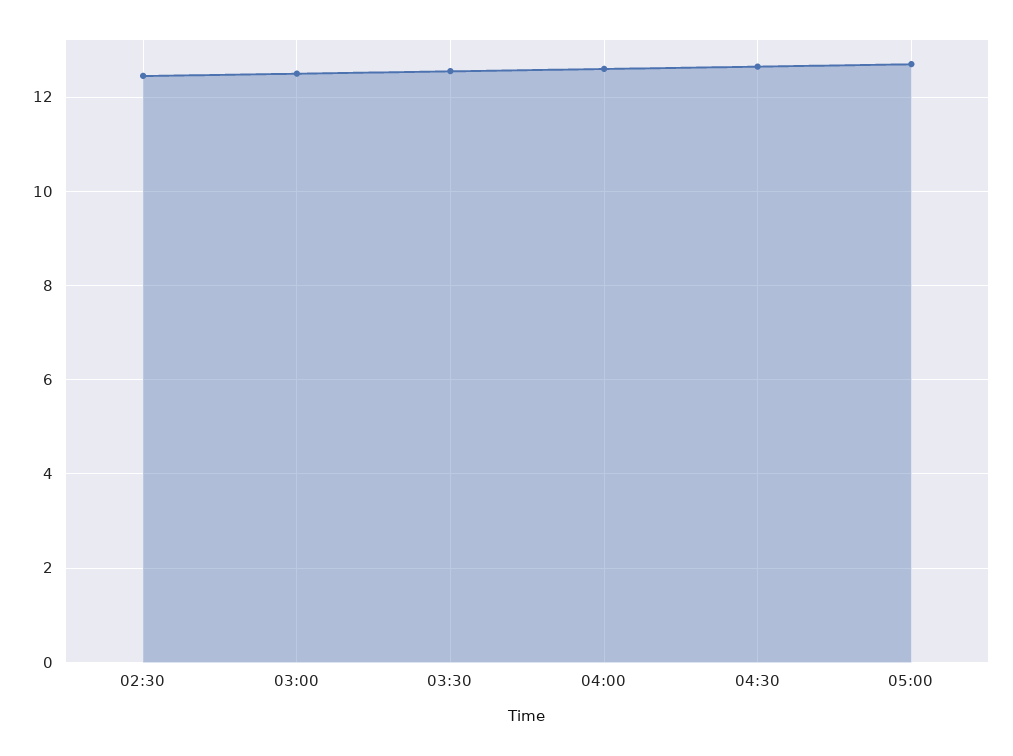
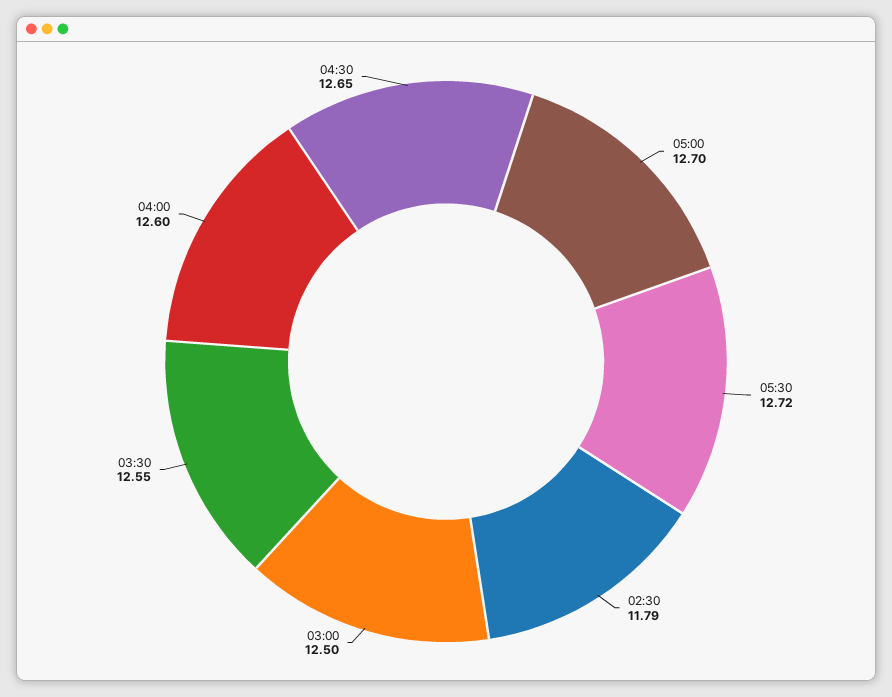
02:30: 12.4 -> 11.79
05:30: none -> 12.72

